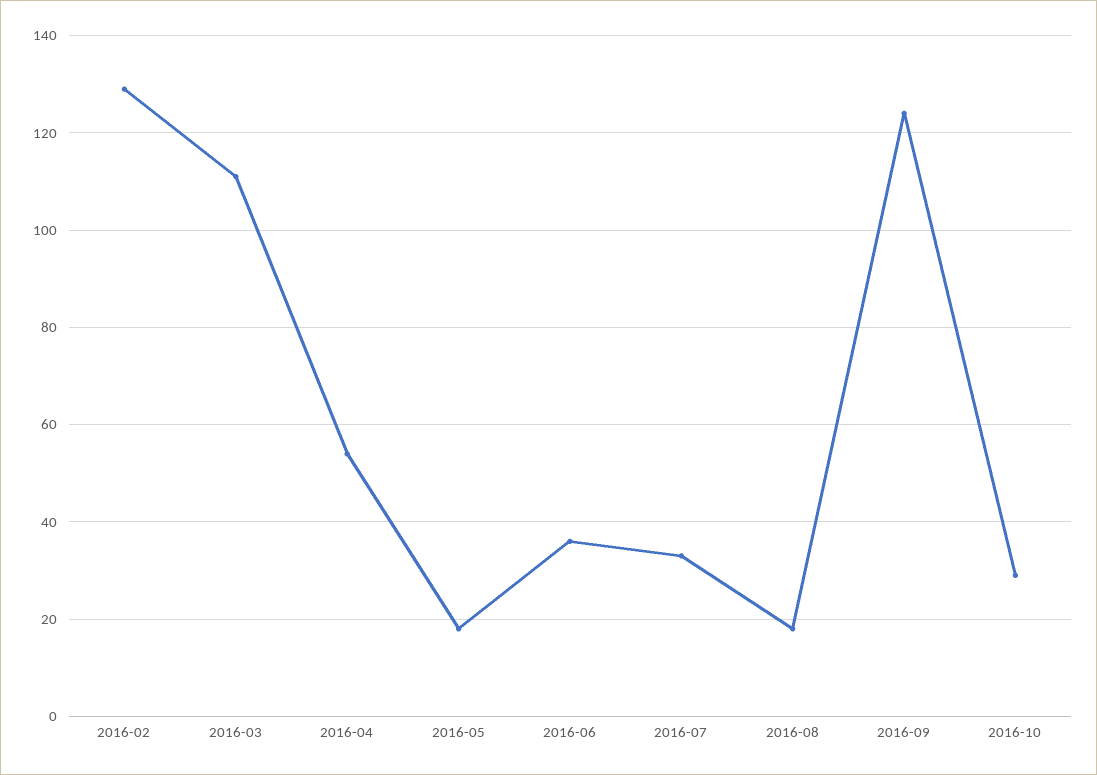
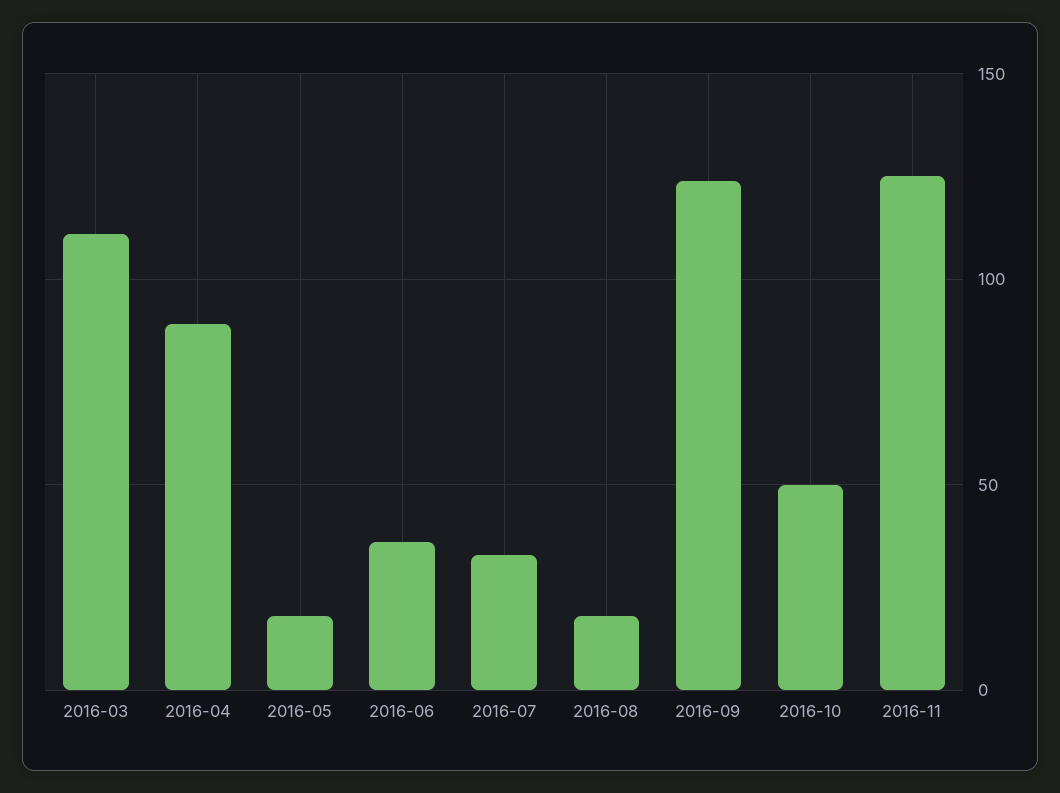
2016-02: 130 -> none
2016-04: 55 -> 90
2016-10: 30 -> 50
2016-11: none -> 125

